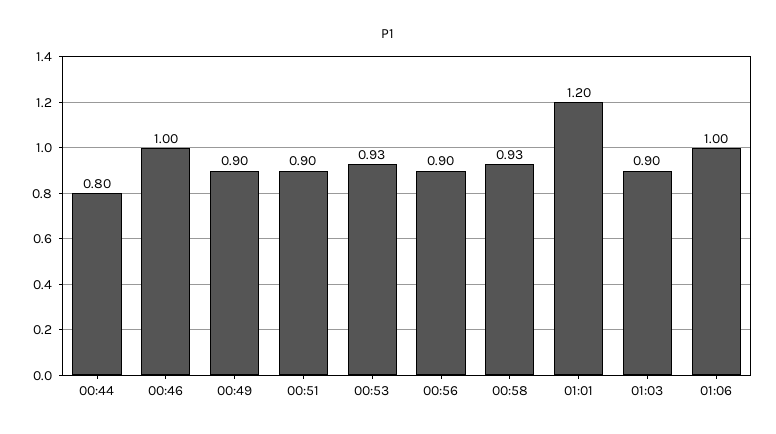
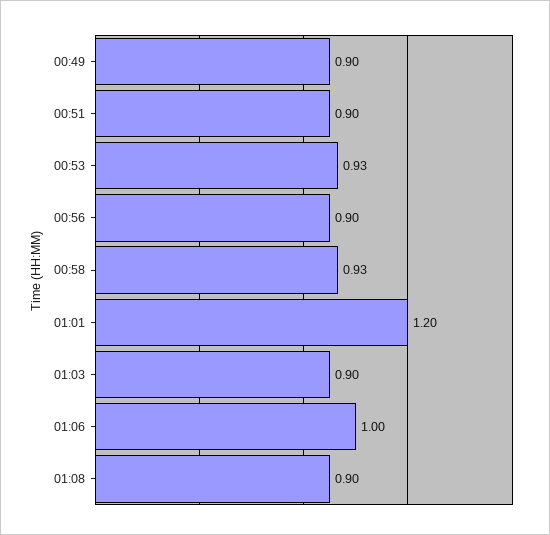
00:44: 0.8 -> none
00:46: 1 -> none
01:08: none -> 0.9

